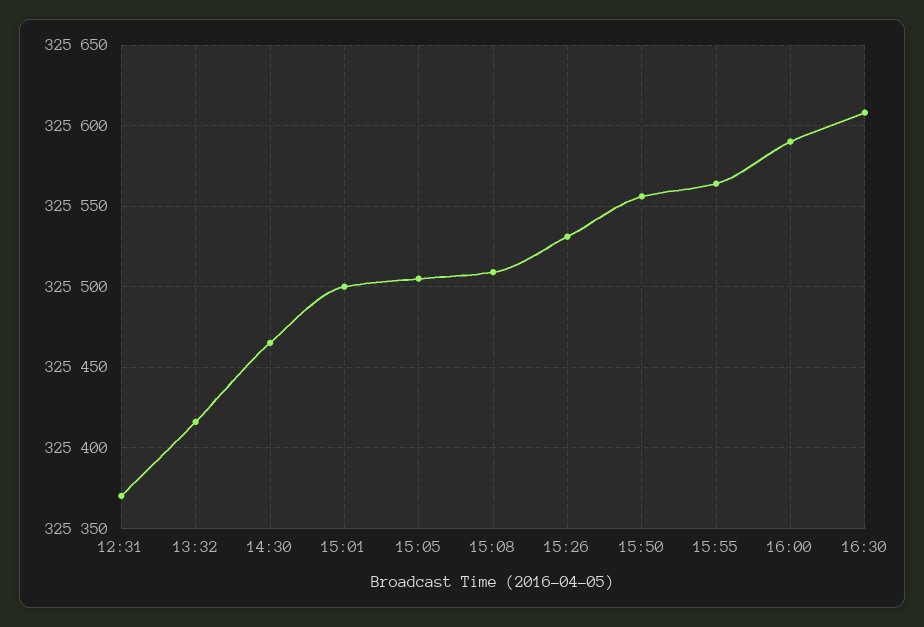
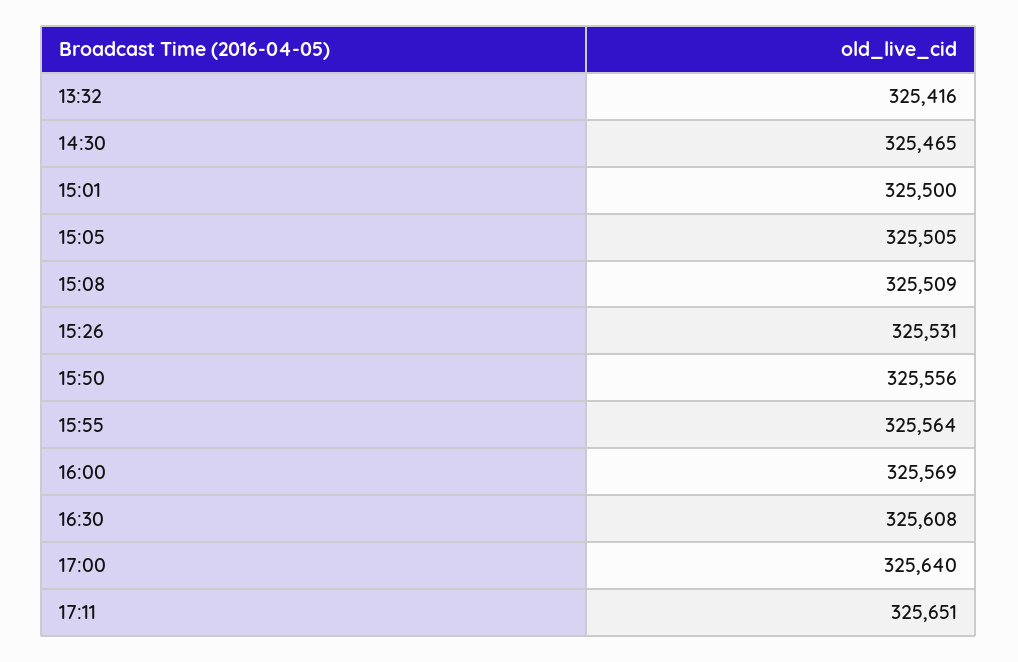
12:31: 325370 -> none
16:00: 325590 -> 325569
17:00: none -> 325640
17:11: none -> 325651

